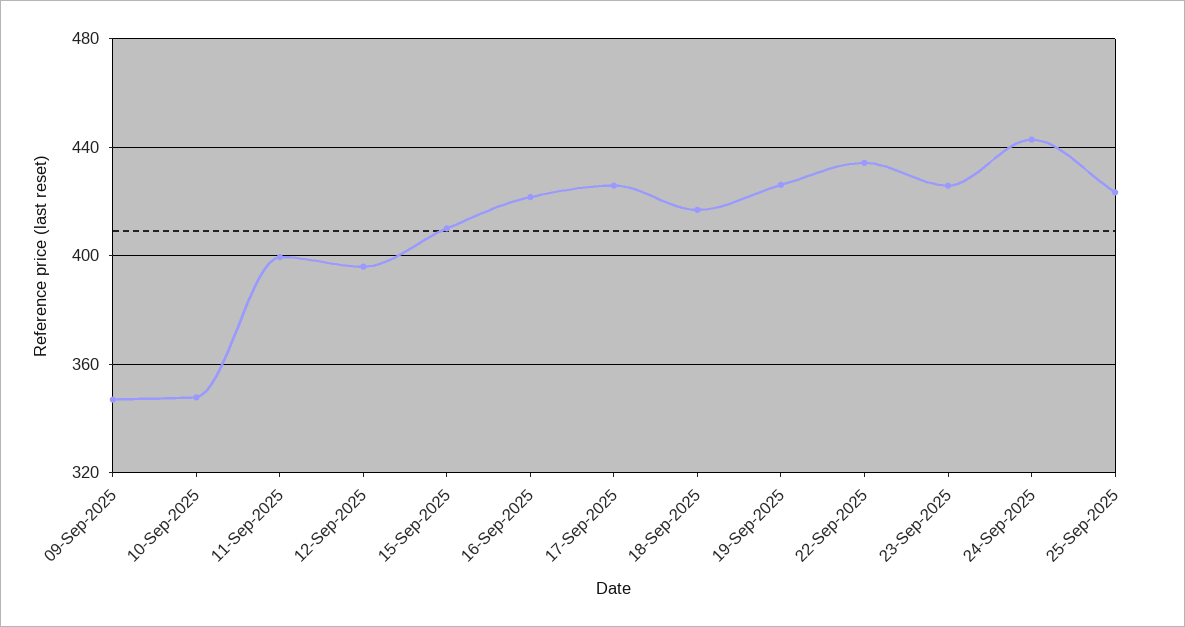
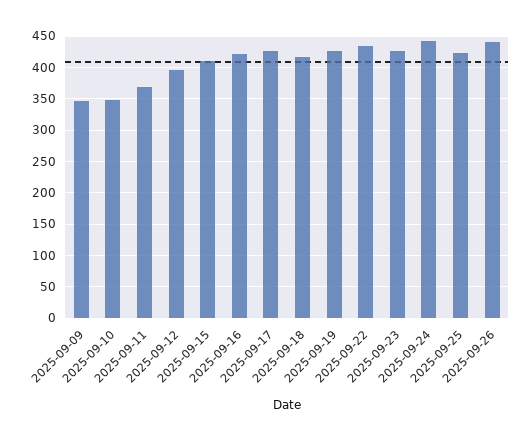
11-Sep-2025: 400 -> 370
2025-09-26: none -> 440

